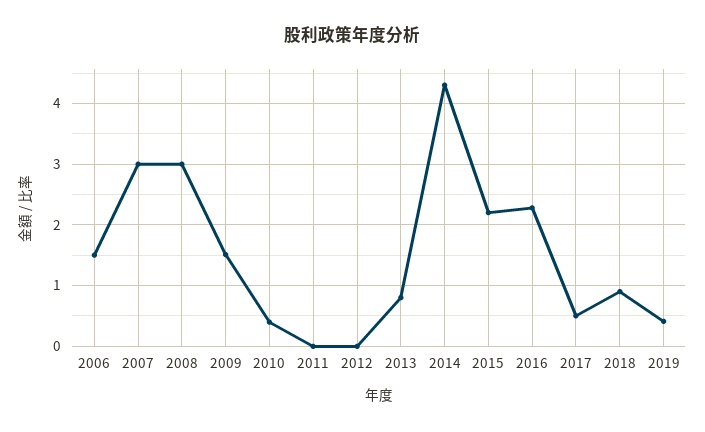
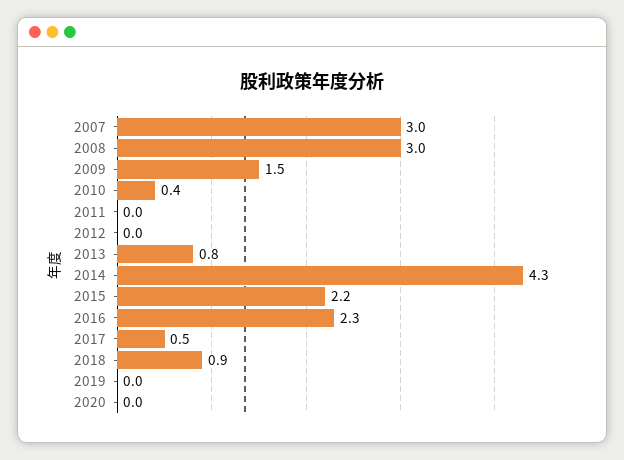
2006: 1.5 -> none
2019: 0.4 -> 0
2020: none -> 0

